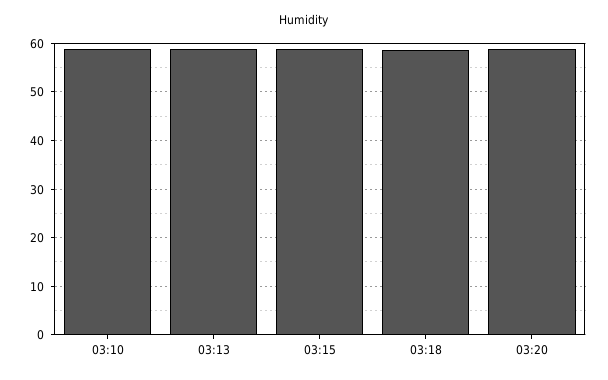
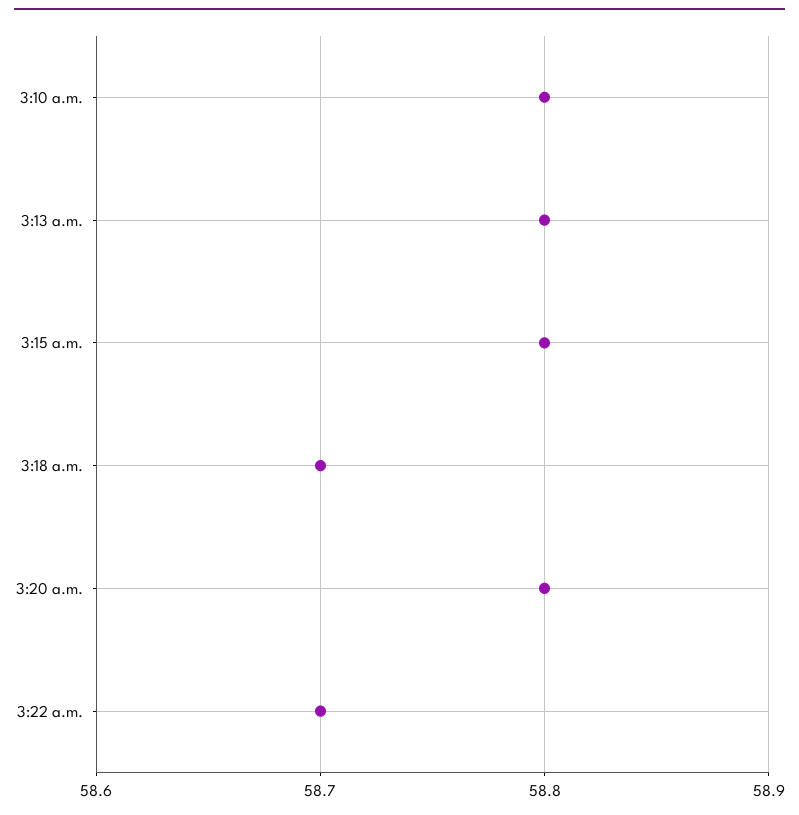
3:22 a.m.: none -> 58.7

